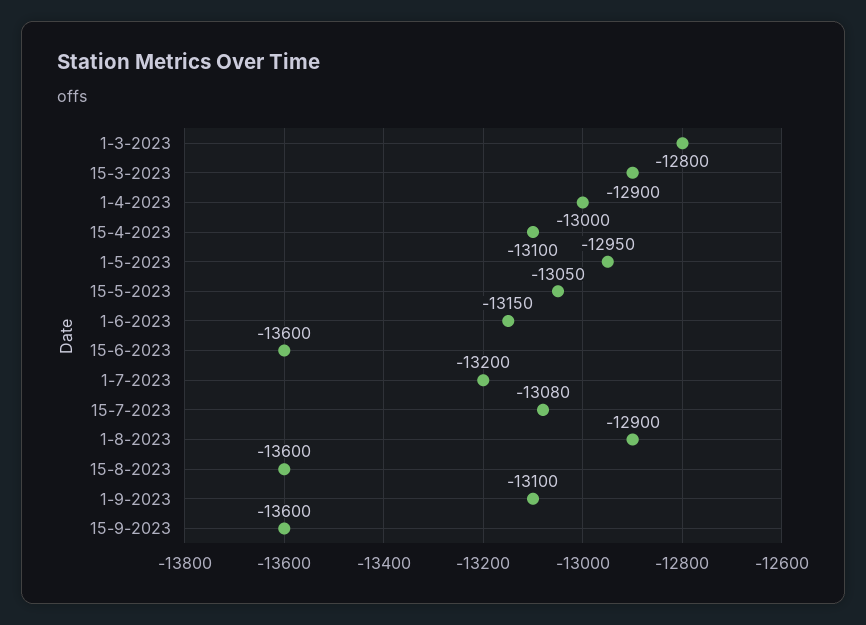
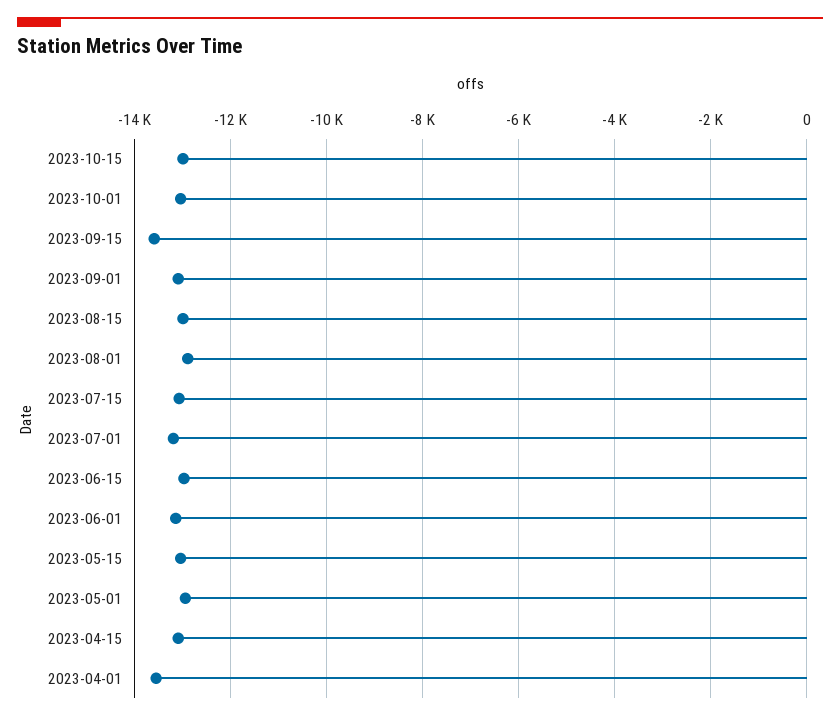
1-3-2023: -12800 -> none
15-3-2023: -12900 -> none
1-4-2023: -13000 -> -13600
15-6-2023: -13600 -> -13000
15-8-2023: -13600 -> -13000
2023-10-15: none -> -13000
2023-10-01: none -> -13000

